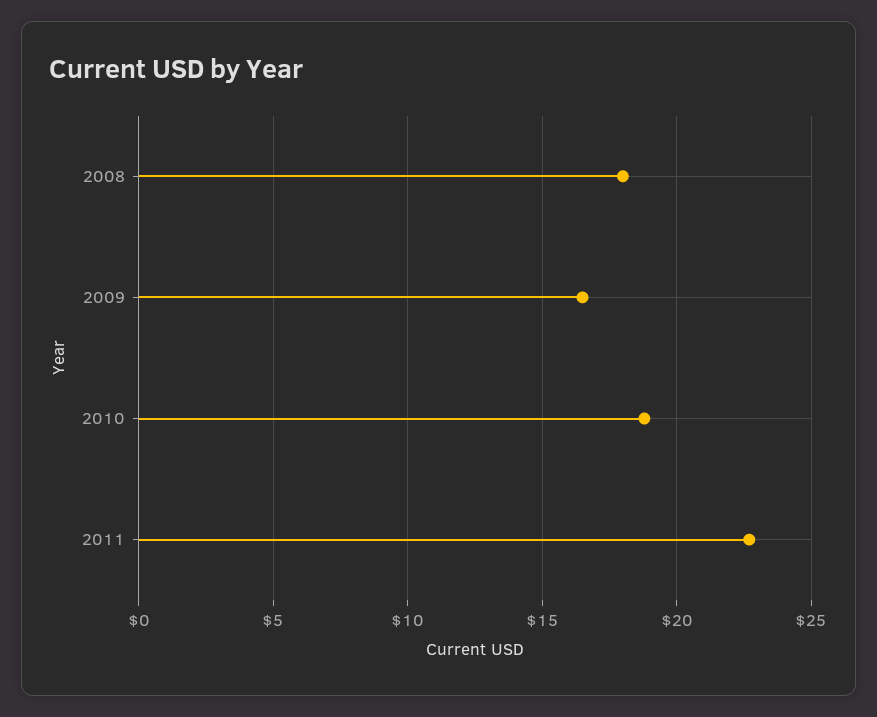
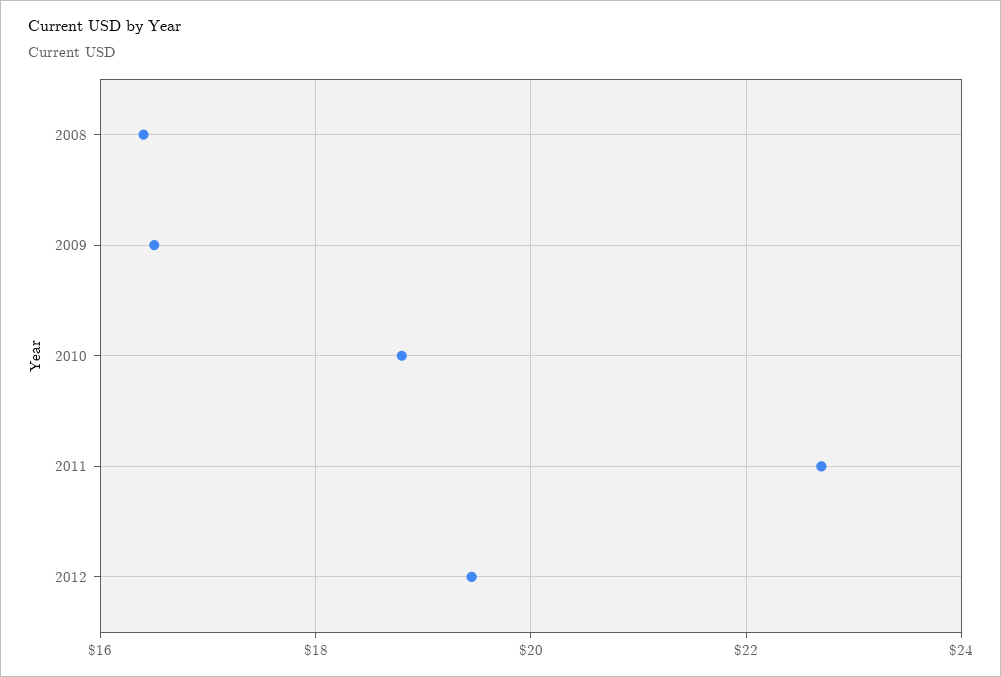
2008: 18 -> 16.4
2012: none -> 19.4

